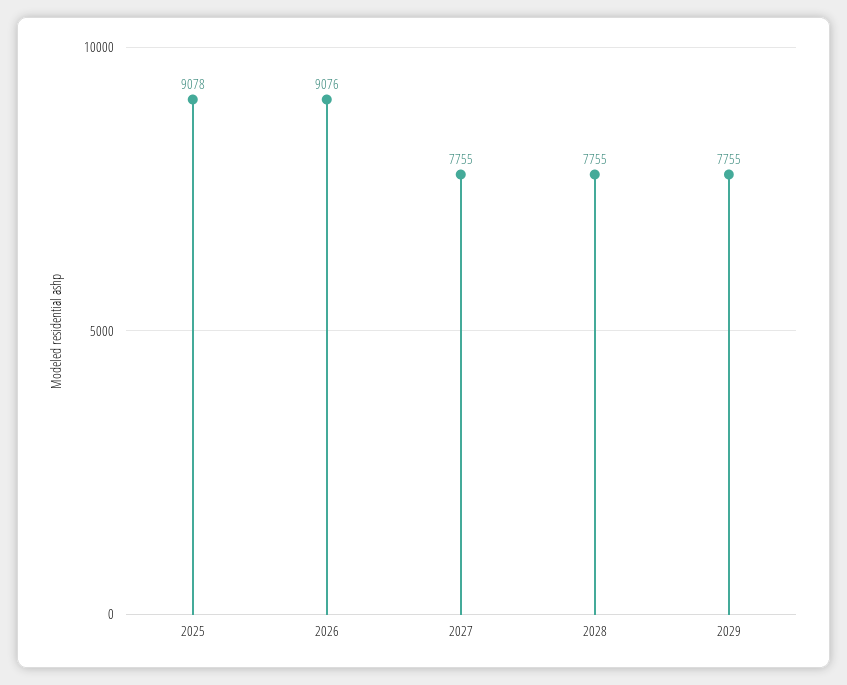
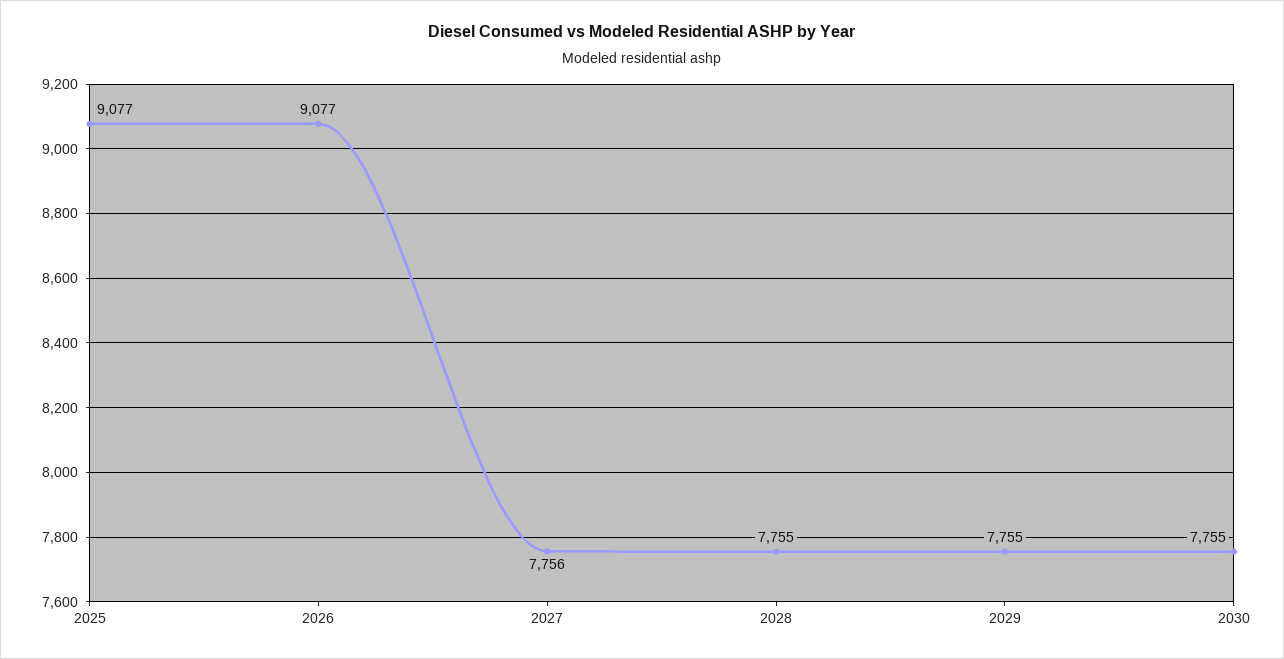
2025: 9078 -> 9077
2026: 9076 -> 9077
2027: 7755 -> 7756
2030: none -> 7755

